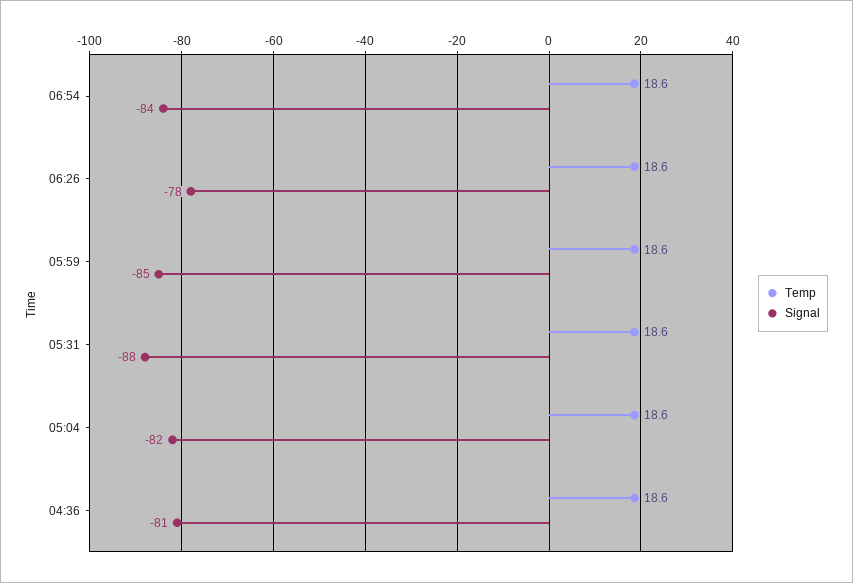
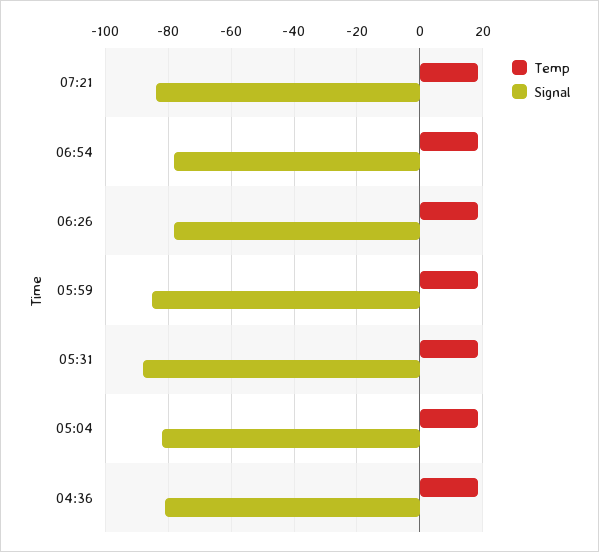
Signal, 06:54: -84 -> -78
Temp, 07:21: none -> 18
Signal, 07:21: none -> -84

